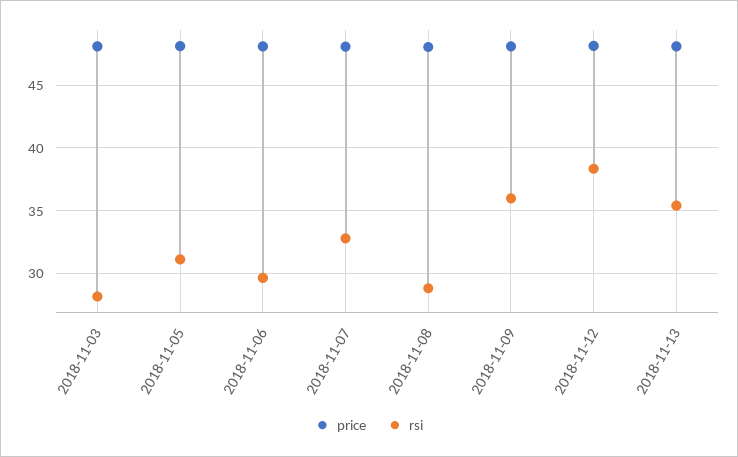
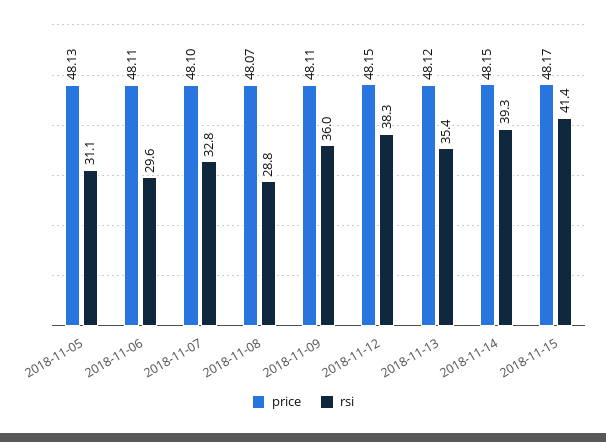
price, 2018-11-03: 48 -> none
rsi, 2018-11-03: 28 -> none
price, 2018-11-14: none -> 48.15
rsi, 2018-11-14: none -> 39.3
price, 2018-11-15: none -> 48.17
rsi, 2018-11-15: none -> 41.4

